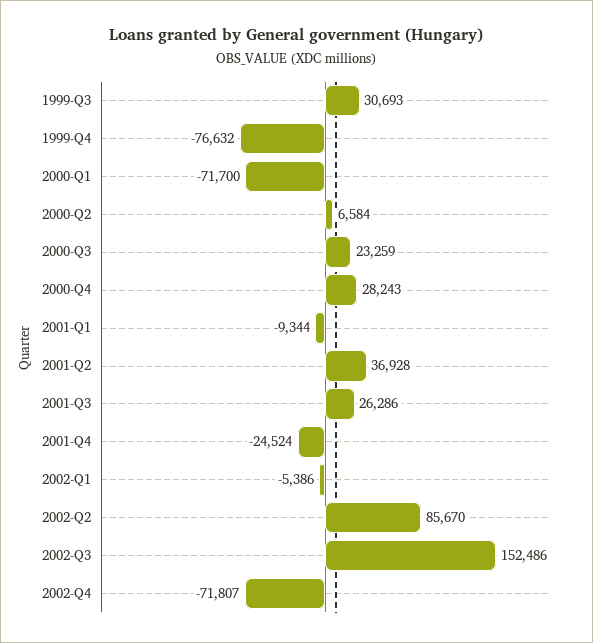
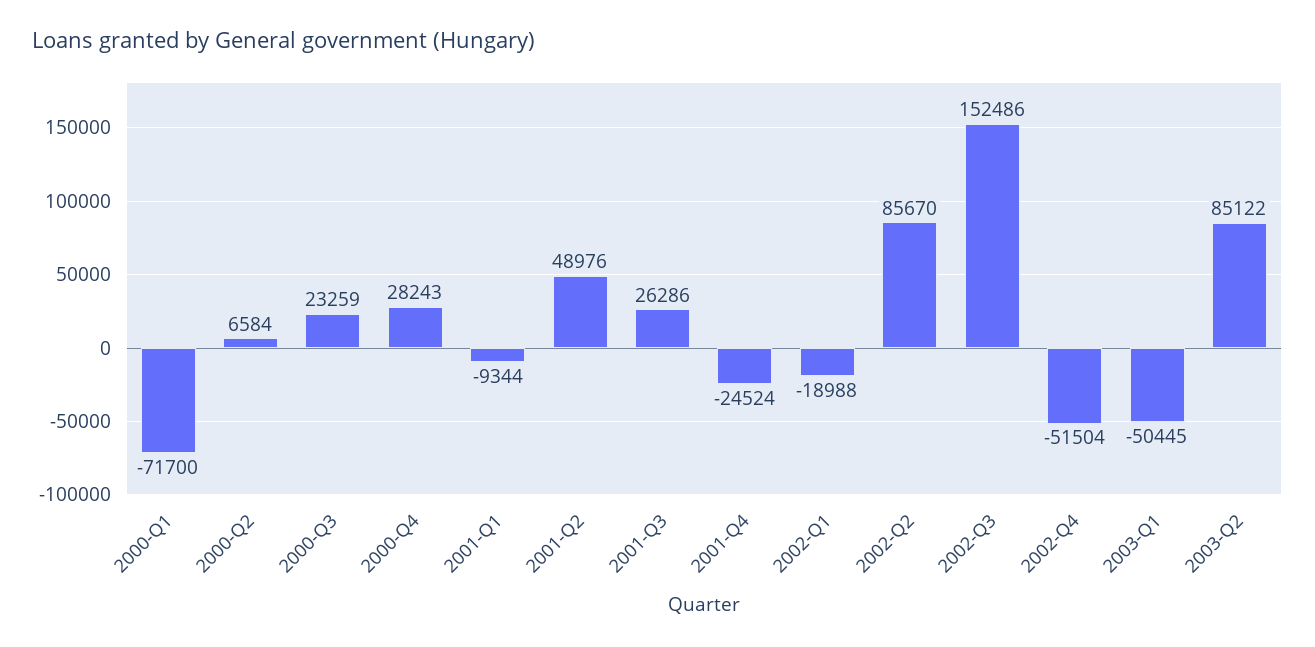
1999-Q3: 30693 -> none
1999-Q4: -76632 -> none
2001-Q2: 36928 -> 48976
2002-Q1: -5386 -> -18988
2002-Q4: -71807 -> -51504
2003-Q1: none -> -50445
2003-Q2: none -> 85122

